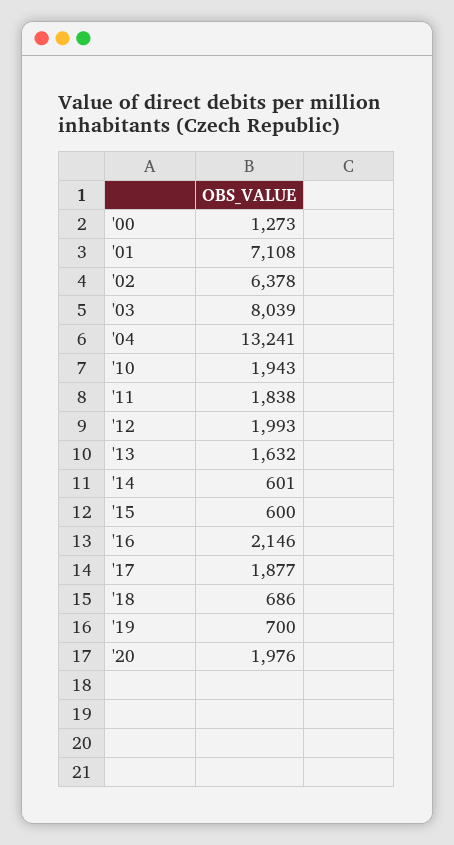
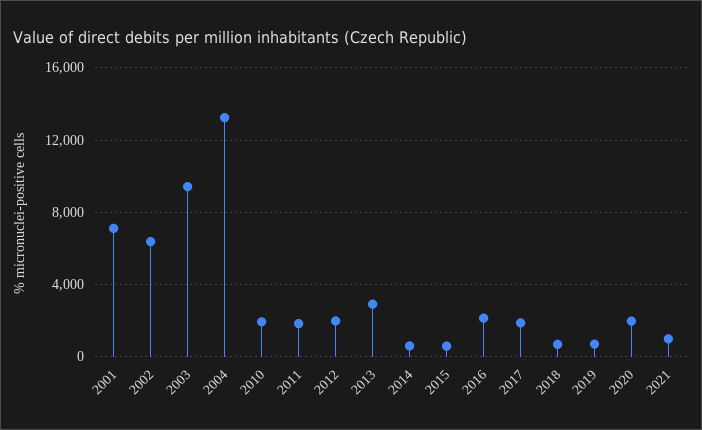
'00: 1273 -> none
'03: 8039 -> 9500
'13: 1632 -> 3000
2021: none -> 1000

